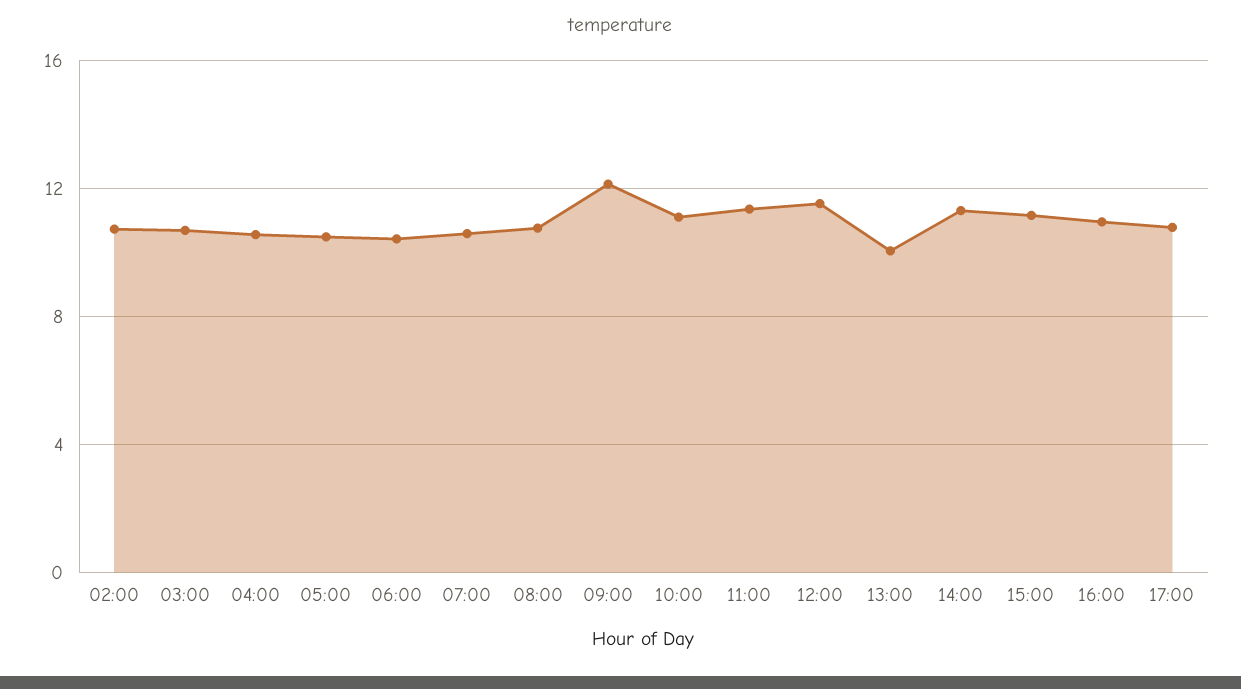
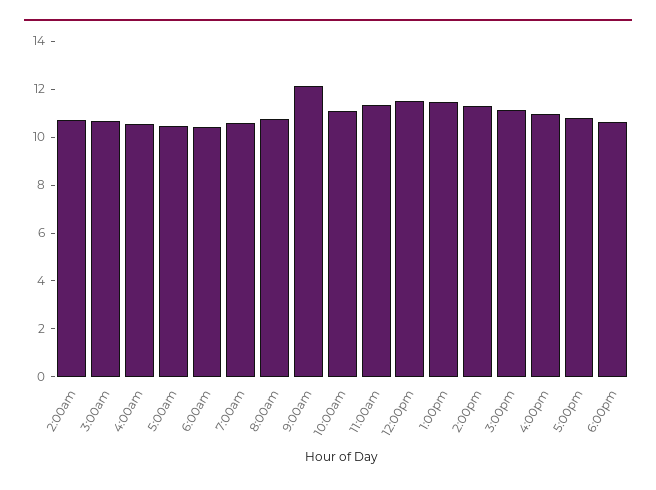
13:00: 10 -> 11.5
6:00pm: none -> 10.5

